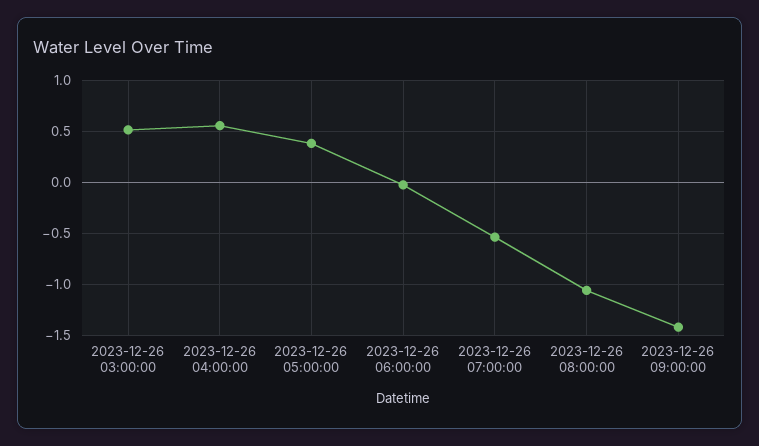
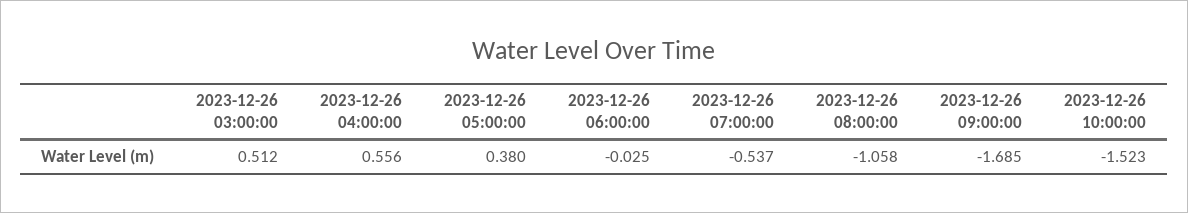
2023-12-26 09:00:00: -1.4 -> -1.685
2023-12-26 10:00:00: none -> -1.523

